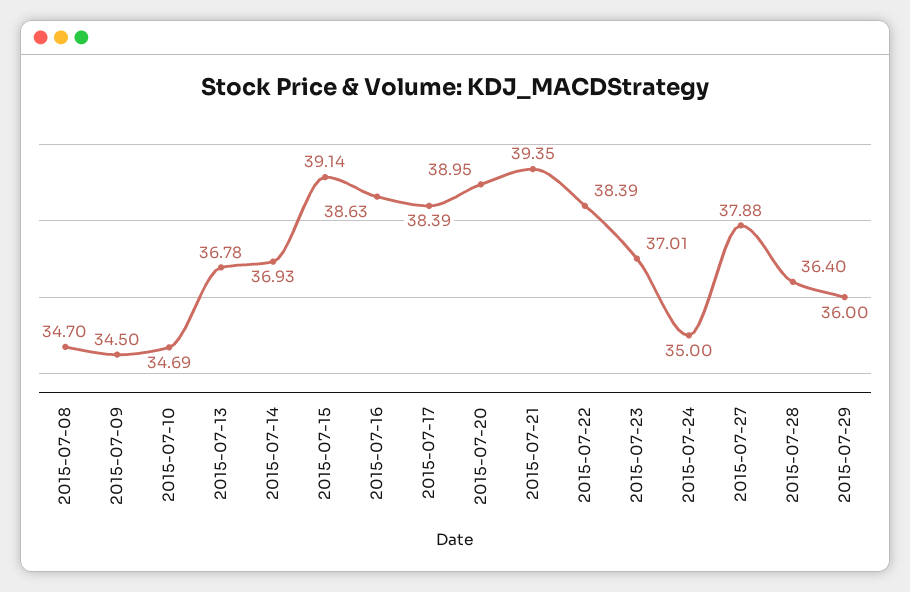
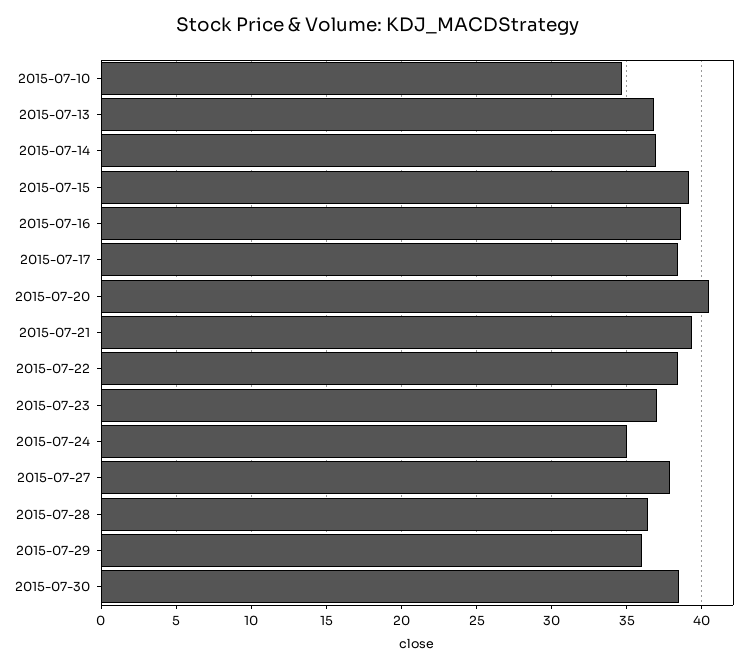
2015-07-08: 34.7 -> none
2015-07-09: 34.5 -> none
2015-07-20: 38.95 -> 40.5
2015-07-30: none -> 38.5

